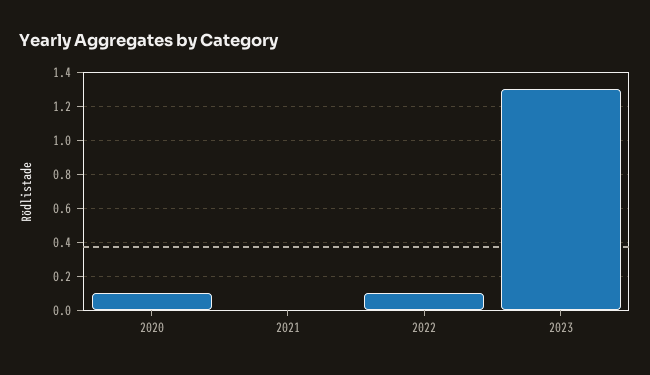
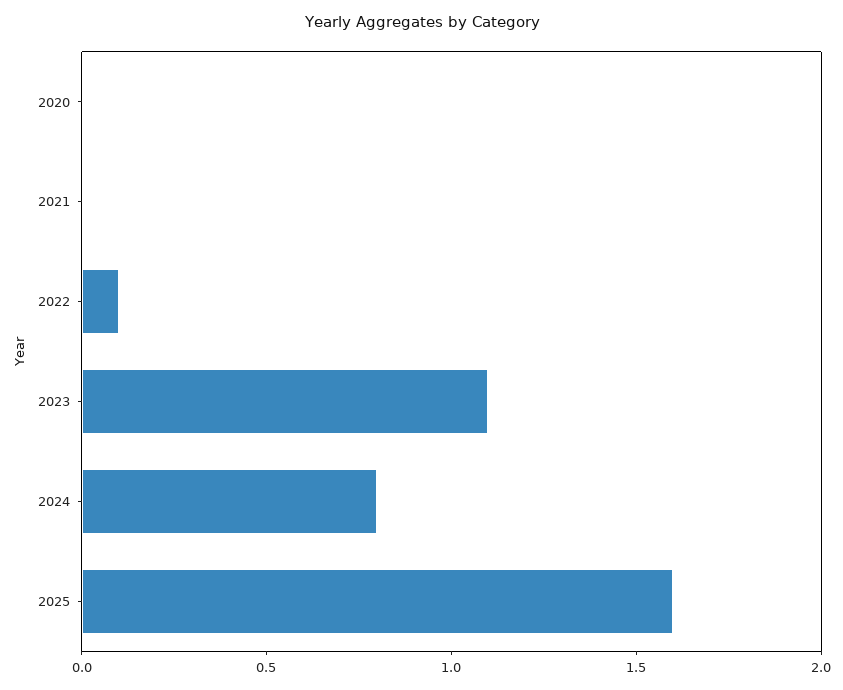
2020: 0.1 -> 0
2023: 1.3 -> 1.1
2024: none -> 0.8
2025: none -> 1.6

